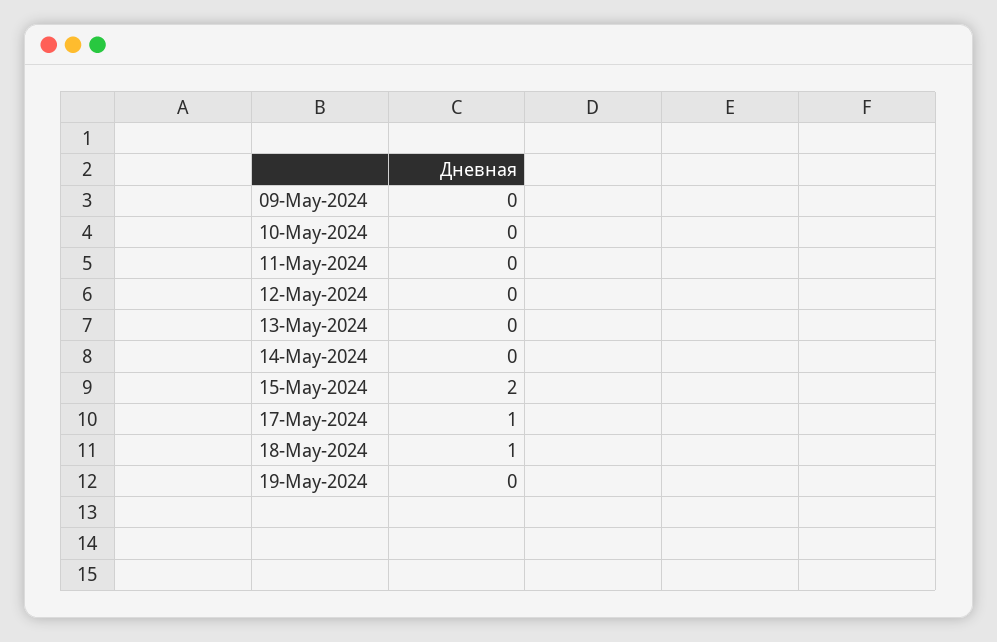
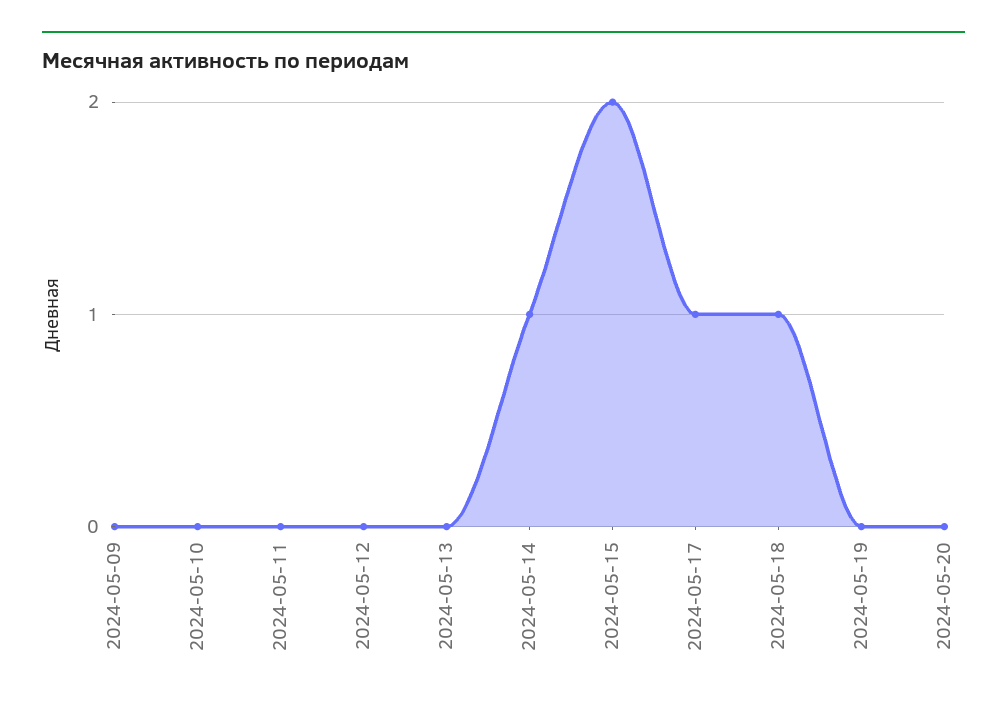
14-May-2024: 0 -> 1
2024-05-20: none -> 0

